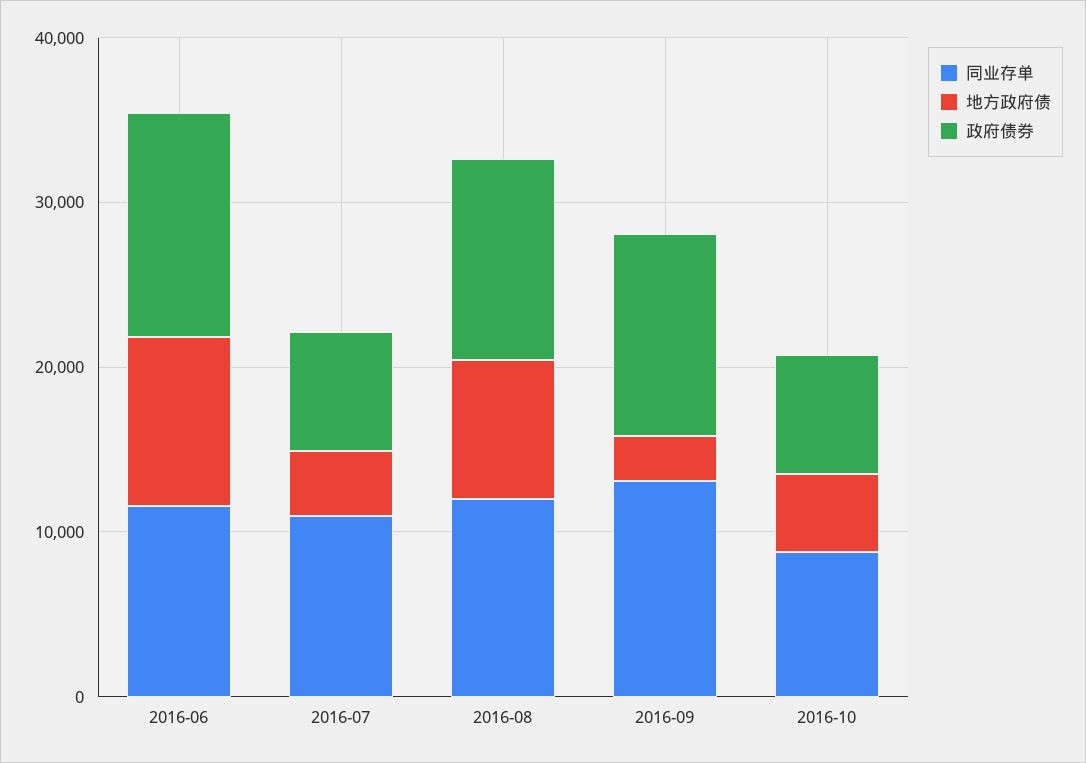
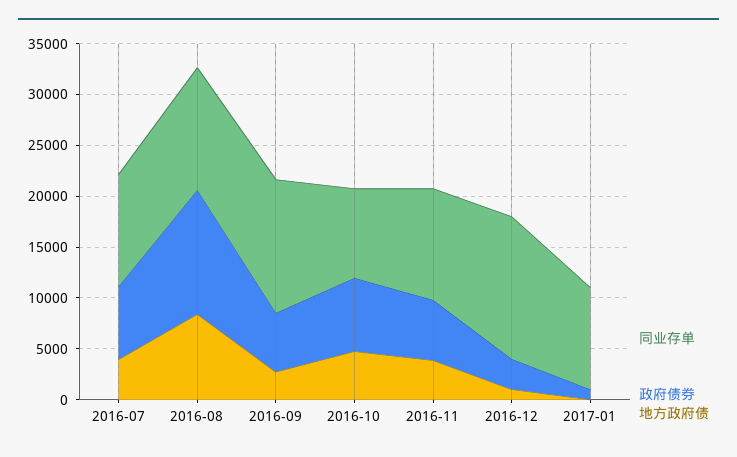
同业存单, 2016-06: 12000 -> none
地方政府债, 2016-06: 10000 -> none
政府债券, 2016-06: 14000 -> none
政府债券, 2016-09: 12000 -> 6000
同业存单, 2016-11: none -> 11000
政府债券, 2016-11: none -> 6000
地方政府债, 2016-11: none -> 4000
同业存单, 2016-12: none -> 14000
政府债券, 2016-12: none -> 3000
地方政府债, 2016-12: none -> 1000
同业存单, 2017-01: none -> 10000
政府债券, 2017-01: none -> 1000
地方政府债, 2017-01: none -> 0

